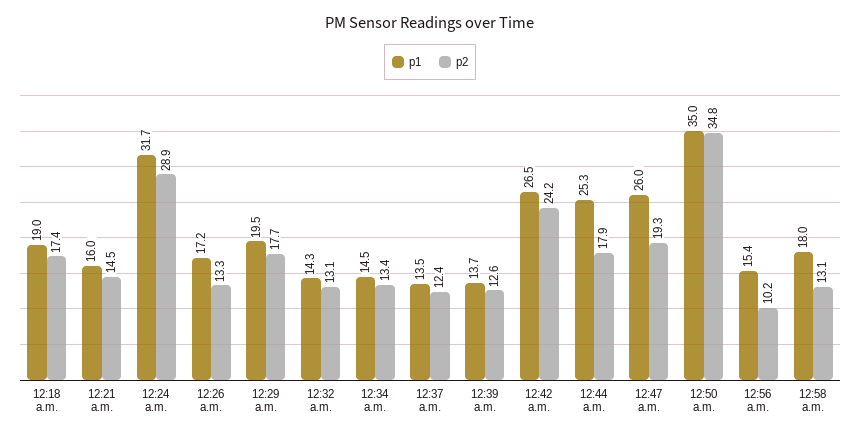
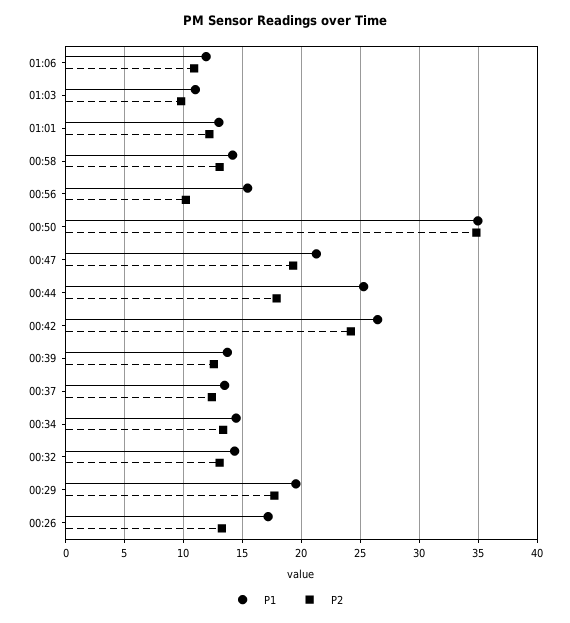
p1, 12:18 a.m.: 19 -> none
p2, 12:18 a.m.: 17.4 -> none
p1, 12:21 a.m.: 16 -> none
p2, 12:21 a.m.: 14.5 -> none
p1, 12:24 a.m.: 31.7 -> none
p2, 12:24 a.m.: 28.9 -> none
p1, 12:47 a.m.: 26 -> 21
p1, 12:58 a.m.: 18 -> 14
p1, 01:06: none -> 12
p2, 01:06: none -> 11
p1, 01:03: none -> 11
p2, 01:03: none -> 10
p1, 01:01: none -> 13
p2, 01:01: none -> 12

